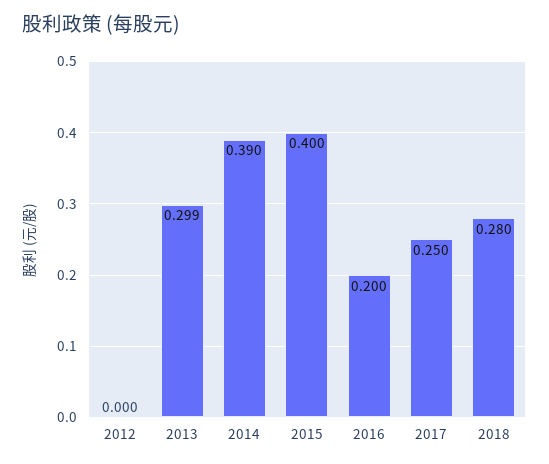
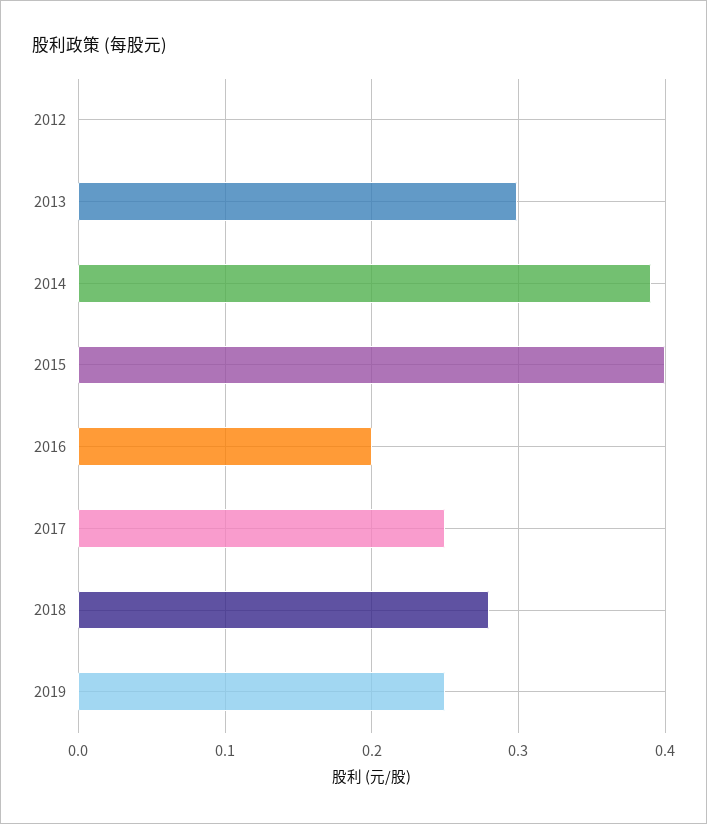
2019: none -> 0.25

